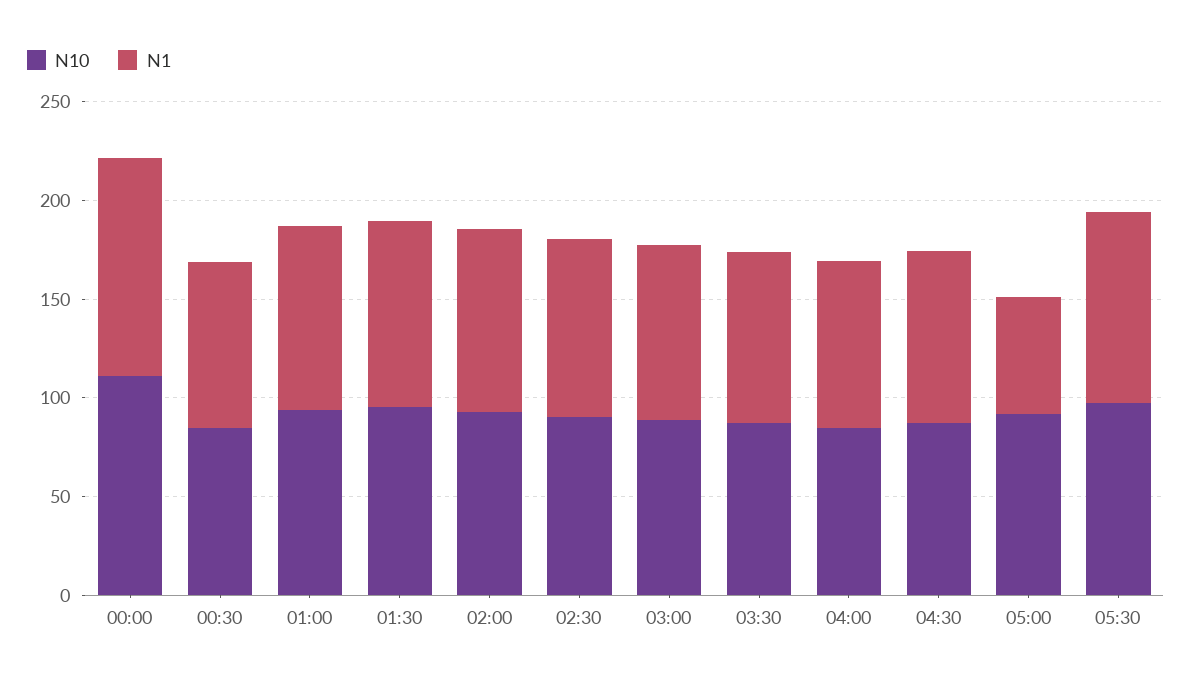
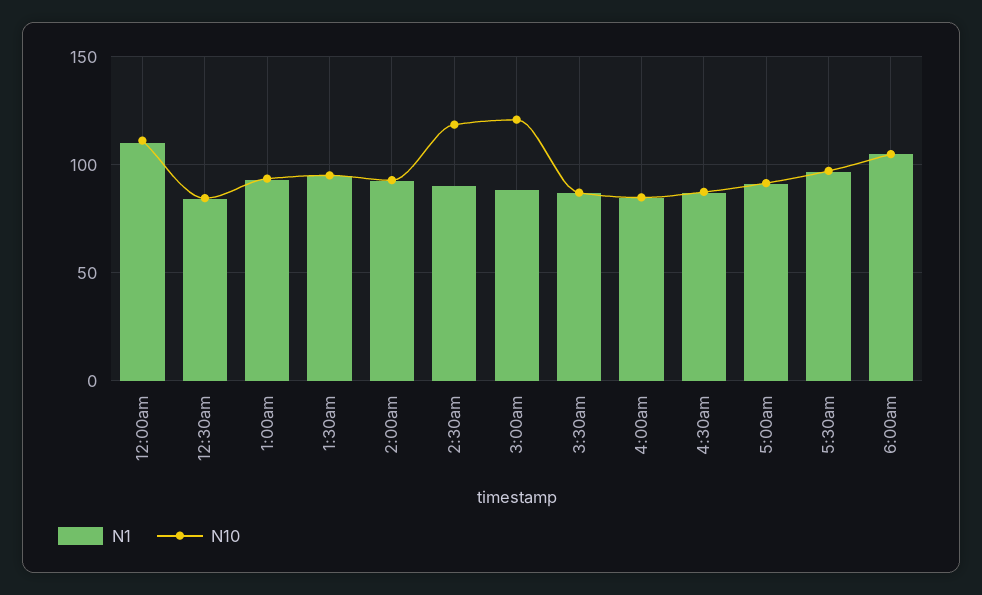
N10, 02:30: 90 -> 120
N10, 03:00: 90 -> 120
N1, 05:00: 60 -> 90
N1, 6:00am: none -> 105
N10, 6:00am: none -> 105

